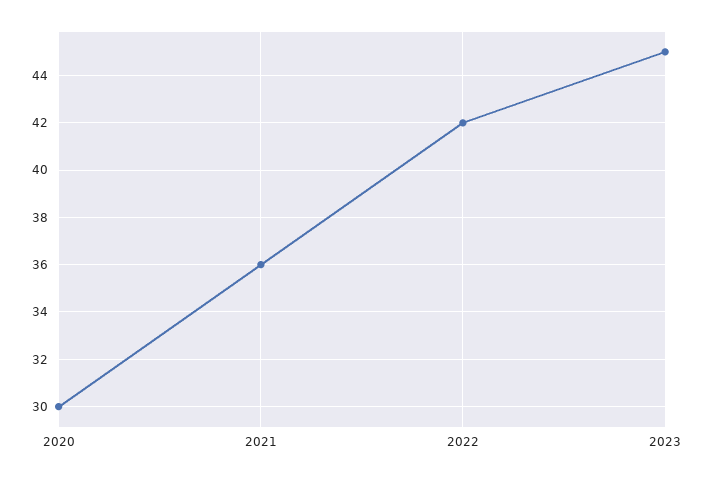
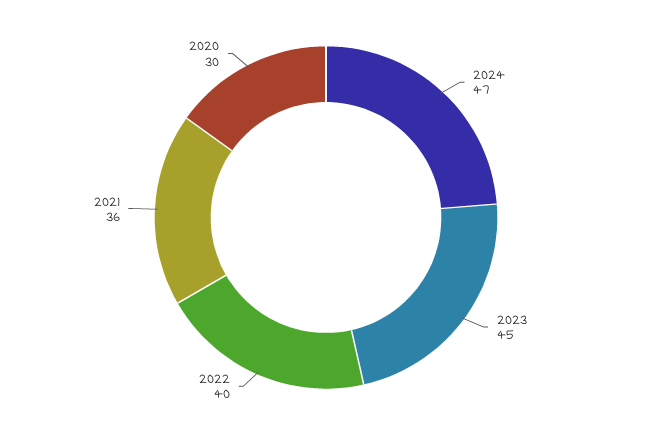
2022: 42 -> 40
2024: none -> 47

